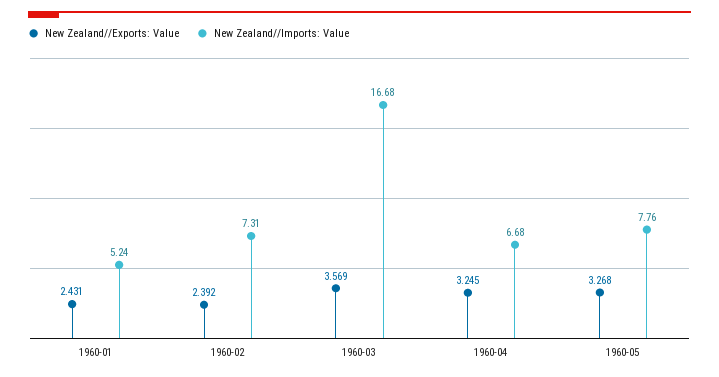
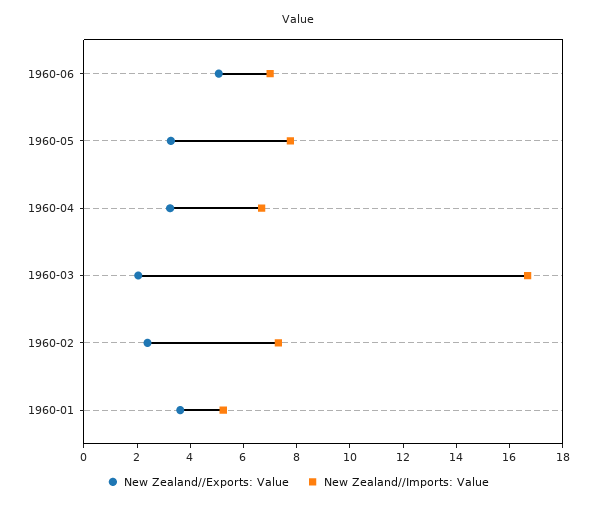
New Zealand//Exports: Value, 1960-01: 2.431 -> 3.5
New Zealand//Exports: Value, 1960-03: 3.569 -> 2
New Zealand//Exports: Value, 1960-06: none -> 5
New Zealand//Imports: Value, 1960-06: none -> 7

